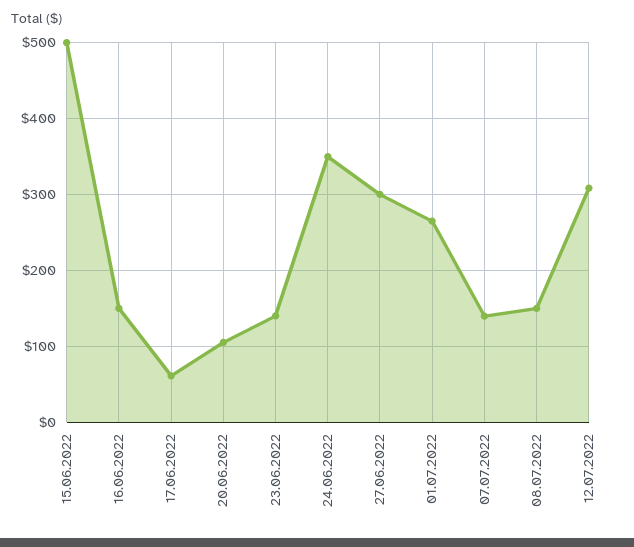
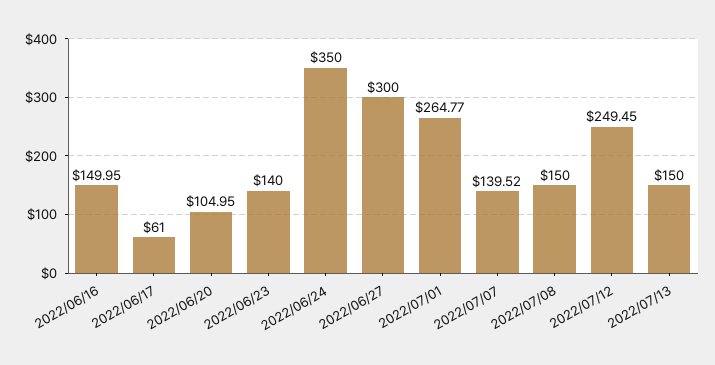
15.06.2022: 500 -> none
12.07.2022: 310 -> 249.45
2022/07/13: none -> 150

